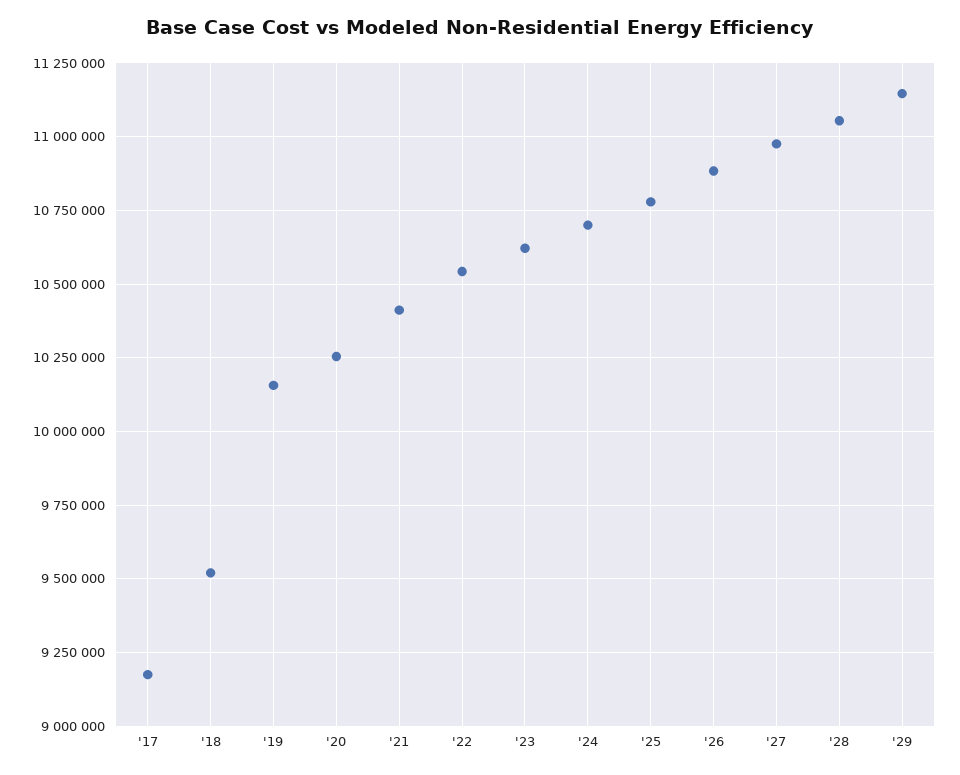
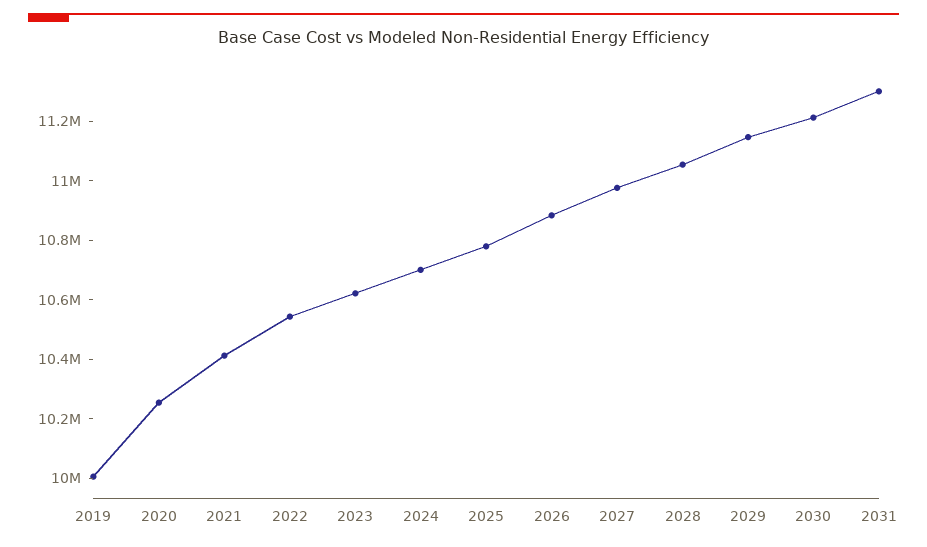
'17: 9175000 -> none
'18: 9525000 -> none
'19: 10150000 -> 10000000
2030: none -> 11200000
2031: none -> 11300000

